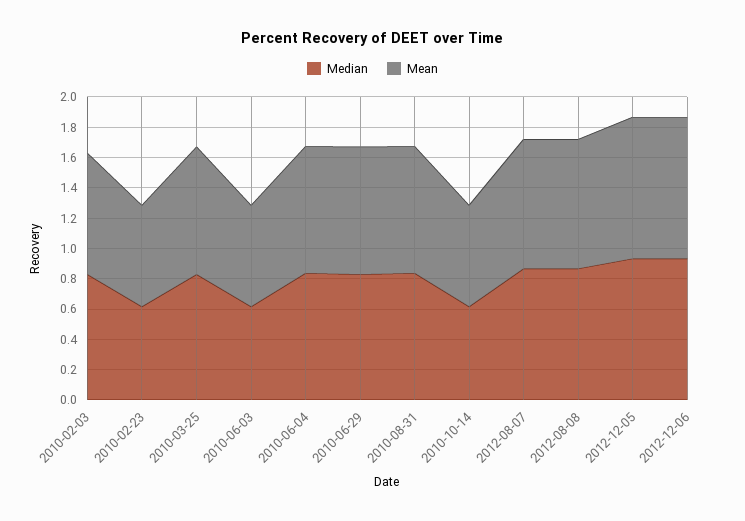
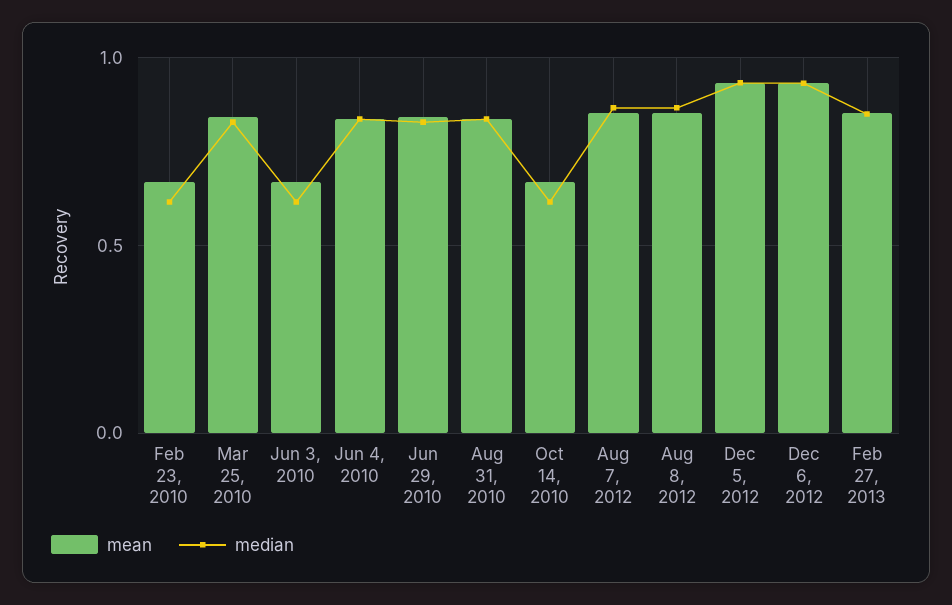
Median, 2010-02-03: 0.8 -> none
Mean, 2010-02-03: 0.8 -> none
Mean, Feb 27, 2013: none -> 0.85
Median, Feb 27, 2013: none -> 0.85

